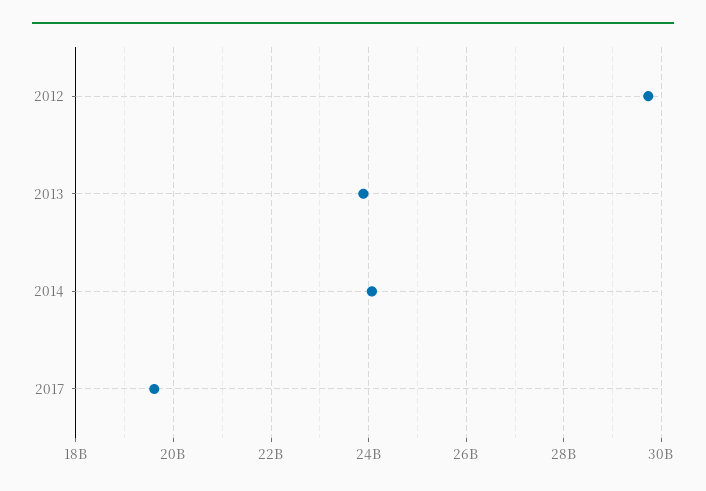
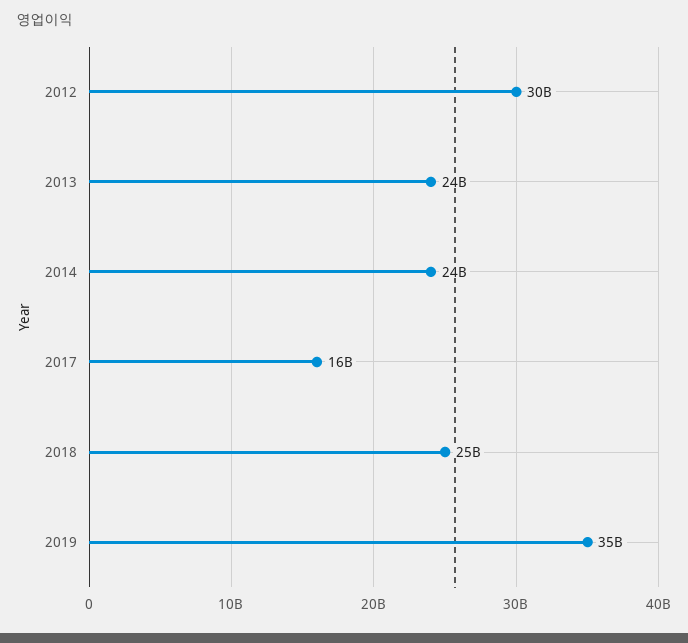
2017: 19600000000 -> 16000000000
2018: none -> 25000000000
2019: none -> 35000000000

